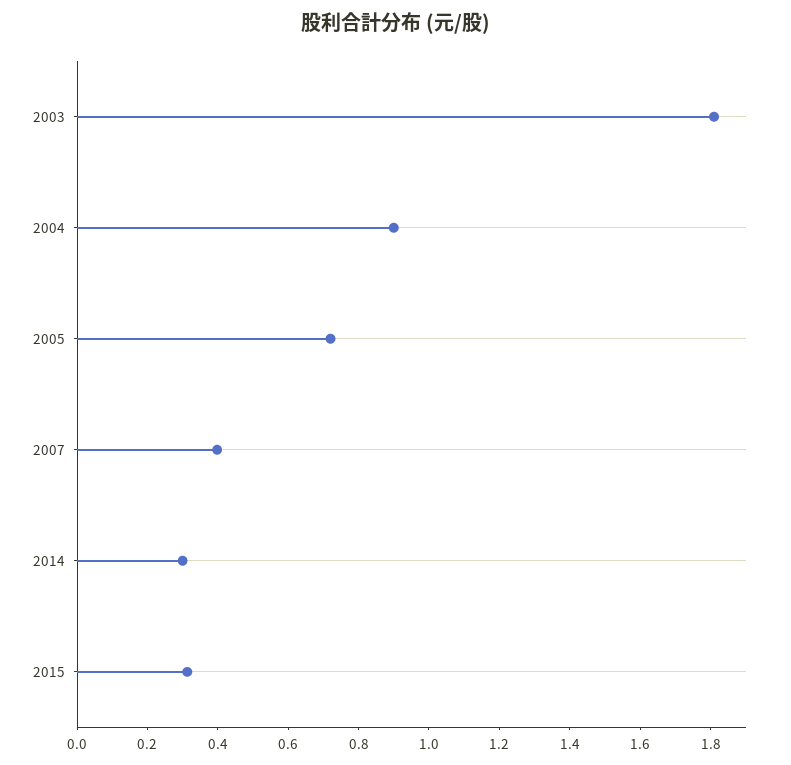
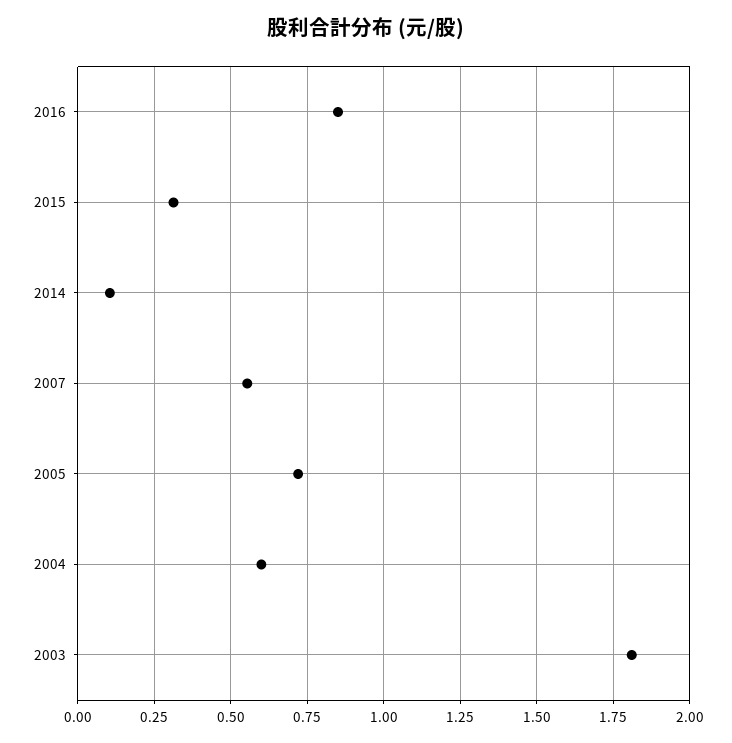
2004: 0.9 -> 0.6
2007: 0.4 -> 0.55
2014: 0.3 -> 0.1
2016: none -> 0.85

